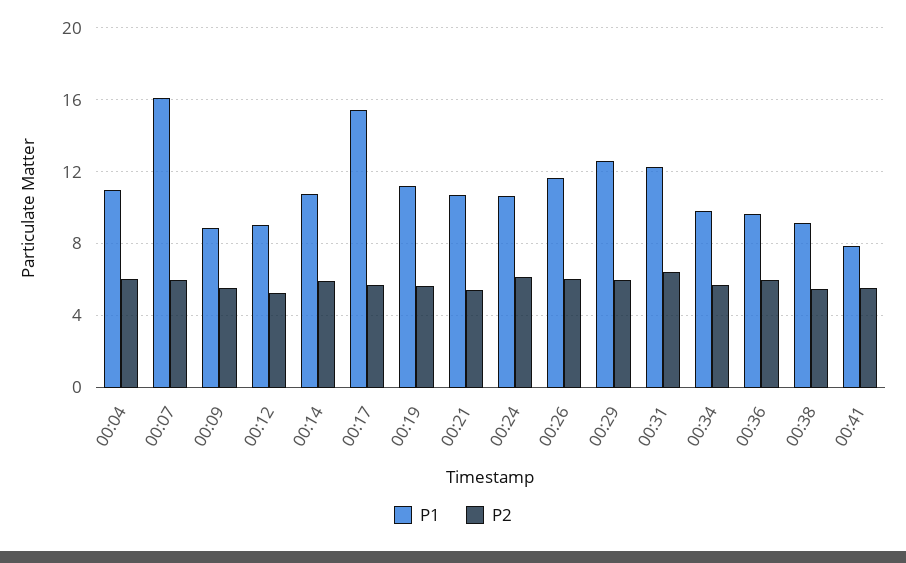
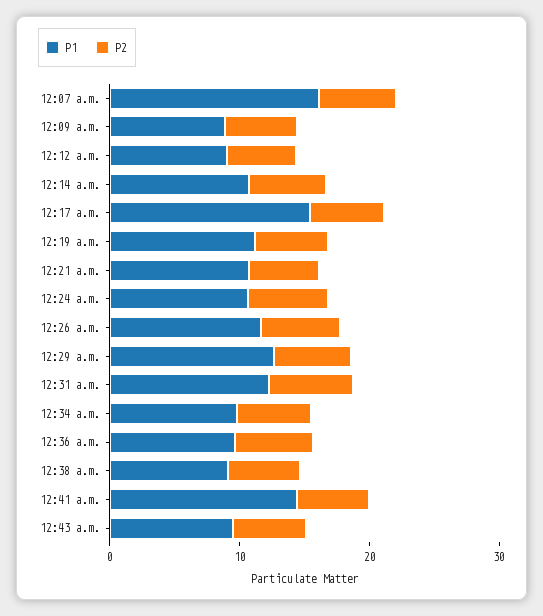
P1, 00:04: 11 -> none
P2, 00:04: 6 -> none
P1, 00:41: 8 -> 14
P1, 12:43 a.m.: none -> 10
P2, 12:43 a.m.: none -> 6

